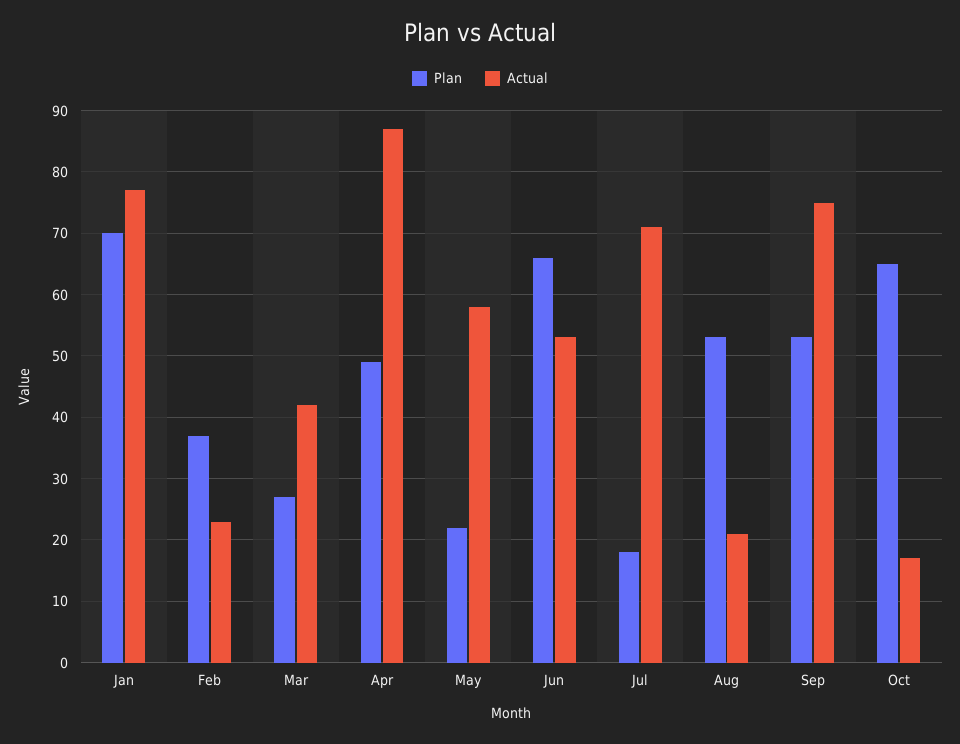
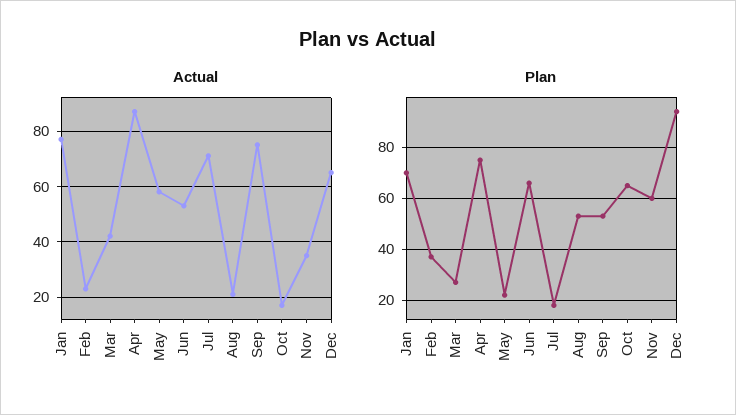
Plan, Apr: 49 -> 75
Actual, Nov: none -> 35
Actual, Dec: none -> 65
Plan, Nov: none -> 60
Plan, Dec: none -> 95

